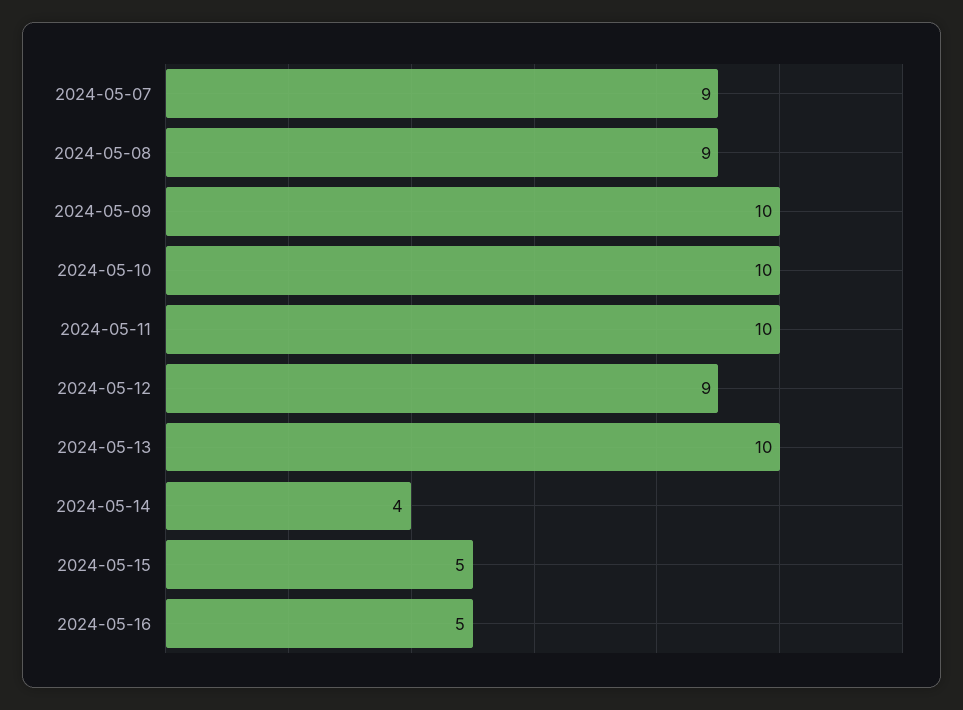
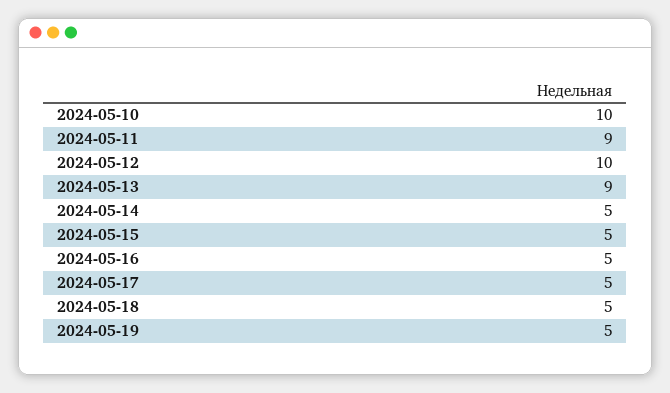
2024-05-07: 9 -> none
2024-05-08: 9 -> none
2024-05-09: 10 -> none
2024-05-11: 10 -> 9
2024-05-12: 9 -> 10
2024-05-13: 10 -> 9
2024-05-14: 4 -> 5
2024-05-17: none -> 5
2024-05-18: none -> 5
2024-05-19: none -> 5

